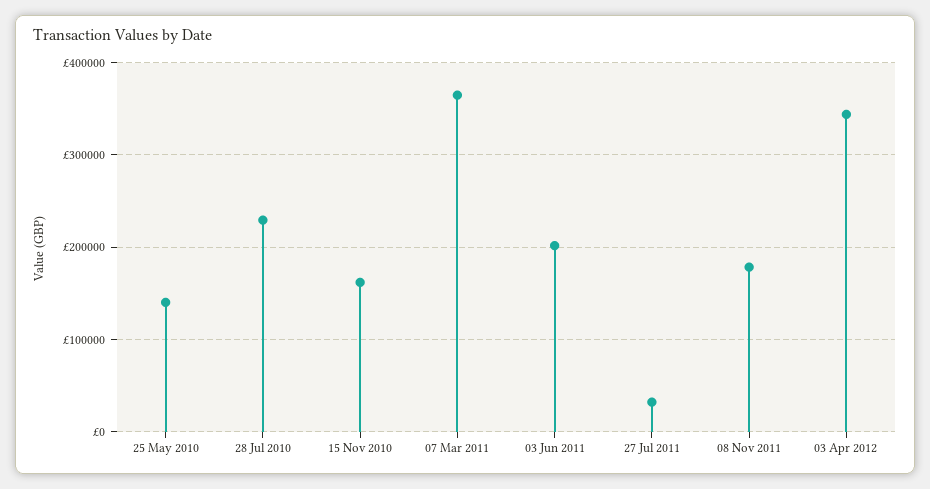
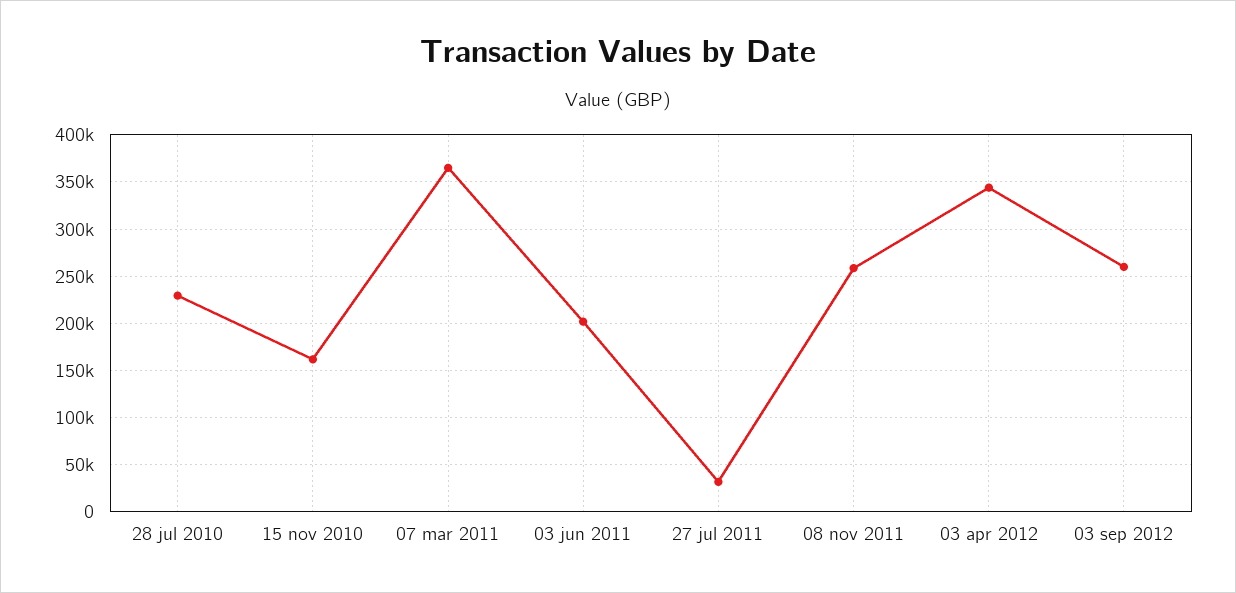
25 May 2010: 140000 -> none
08 Nov 2011: 180000 -> 260000
03 sep 2012: none -> 260000

